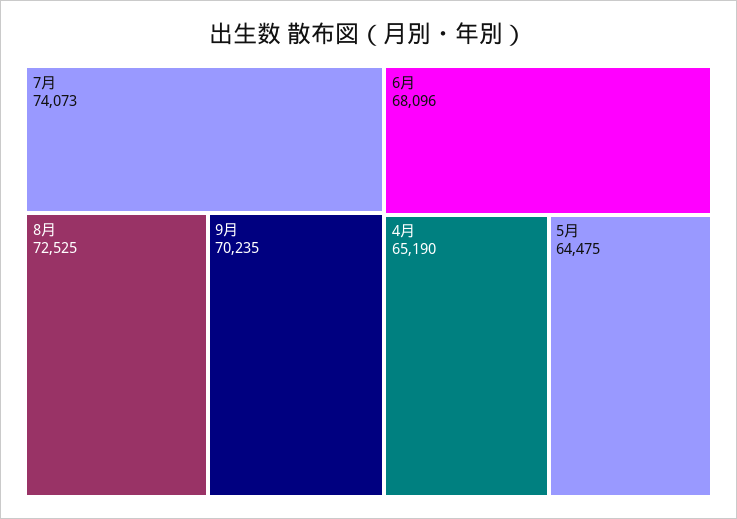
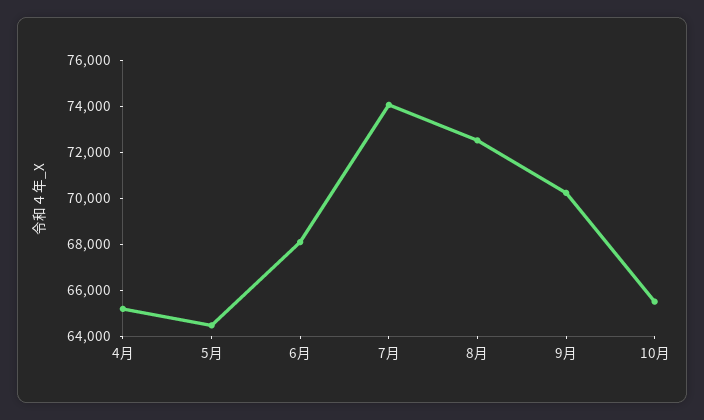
10月: none -> 65500

